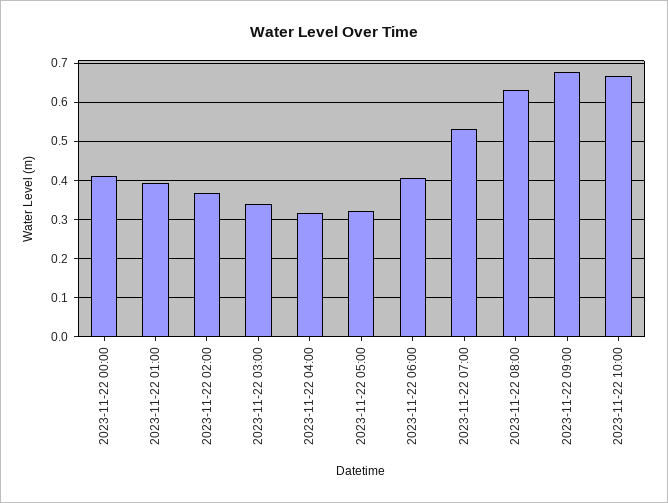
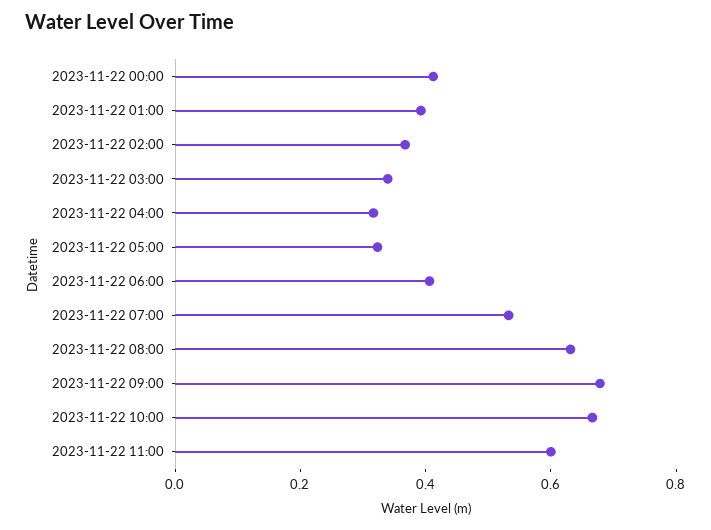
2023-11-22 11:00: none -> 0.6

